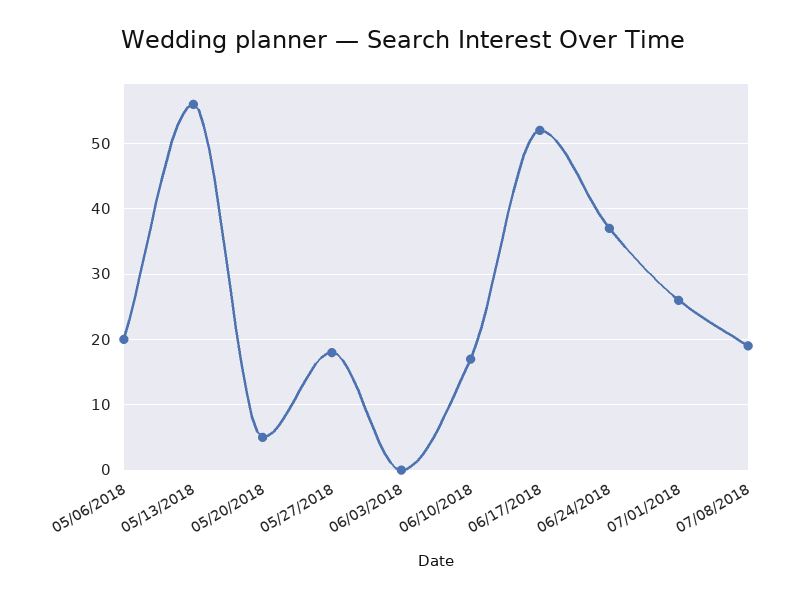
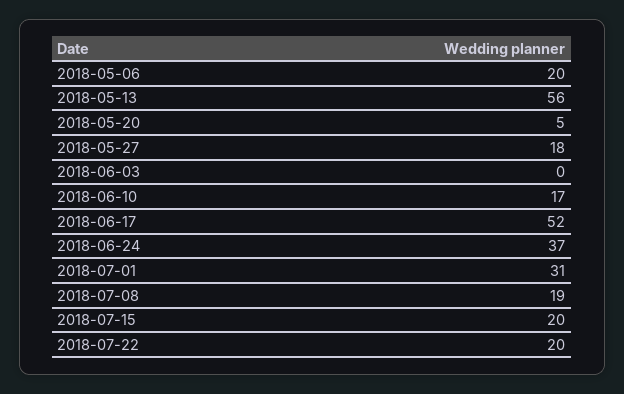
07/01/2018: 26 -> 31
2018-07-15: none -> 20
2018-07-22: none -> 20

